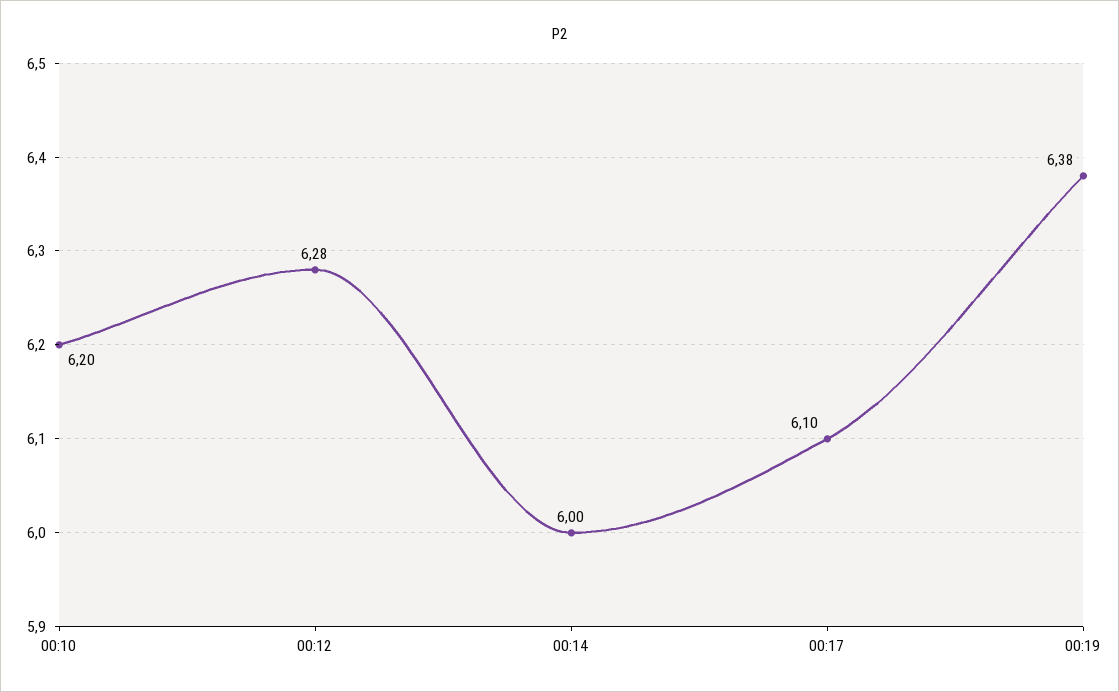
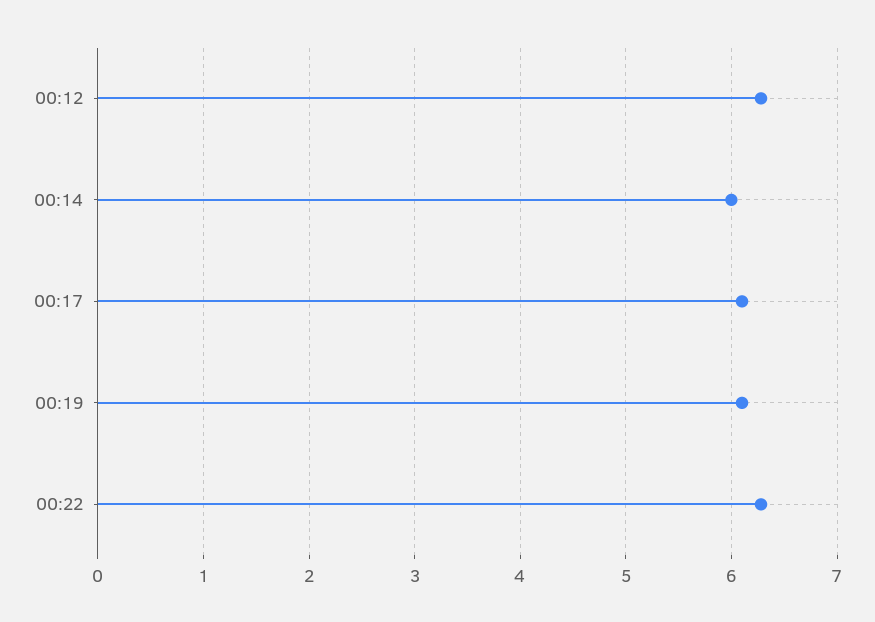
00:10: 6.2 -> none
00:19: 6.38 -> 6.1
00:22: none -> 6.3

